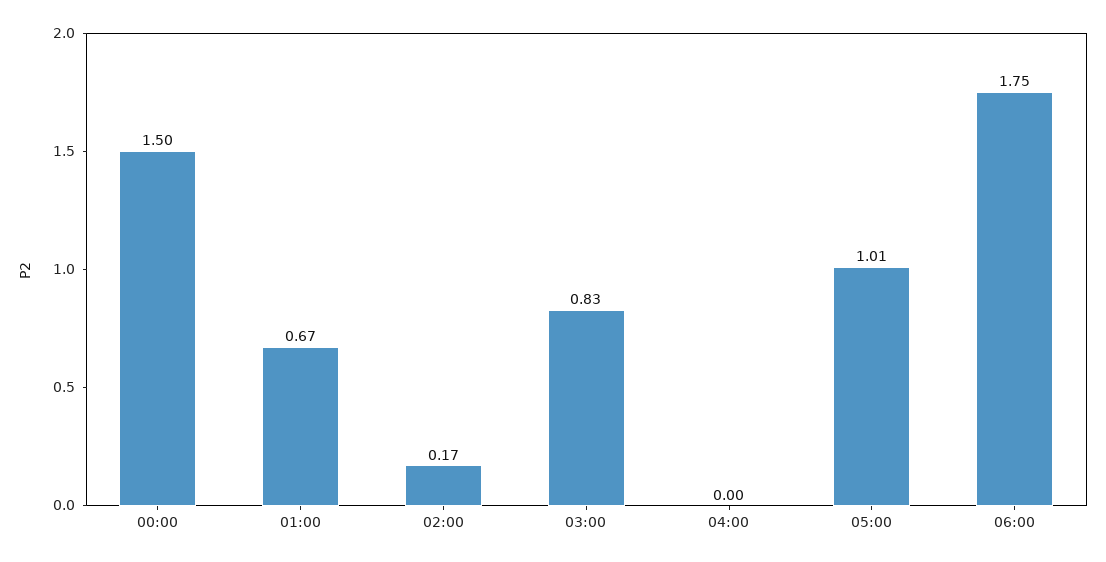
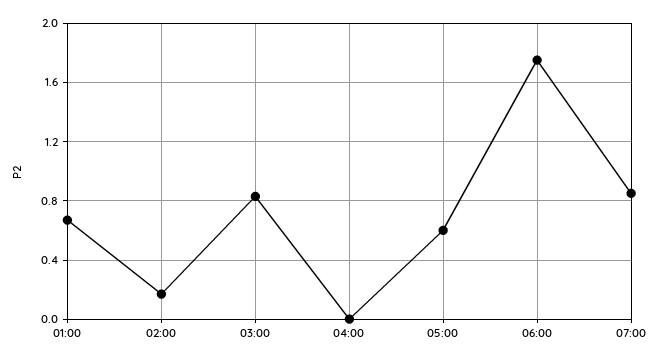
00:00: 1.5 -> none
05:00: 1.01 -> 0.6
07:00: none -> 0.85

